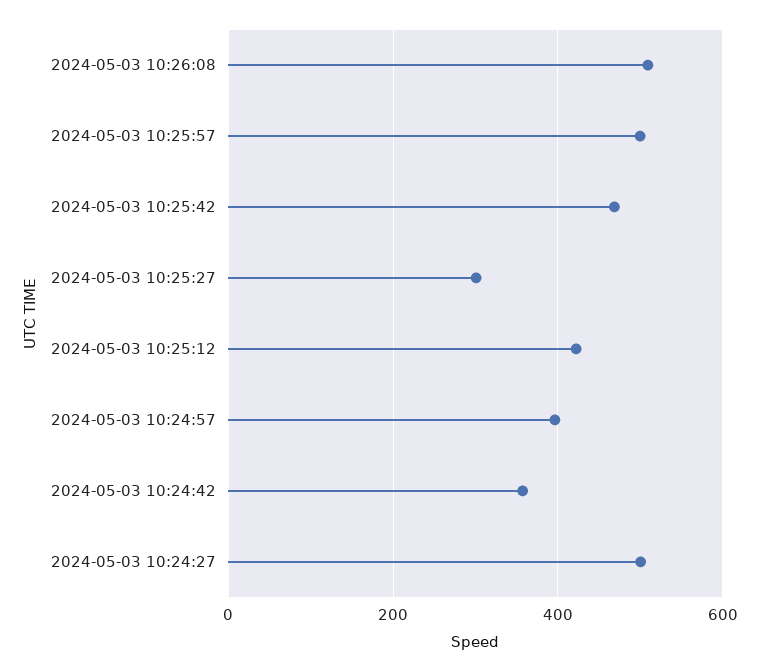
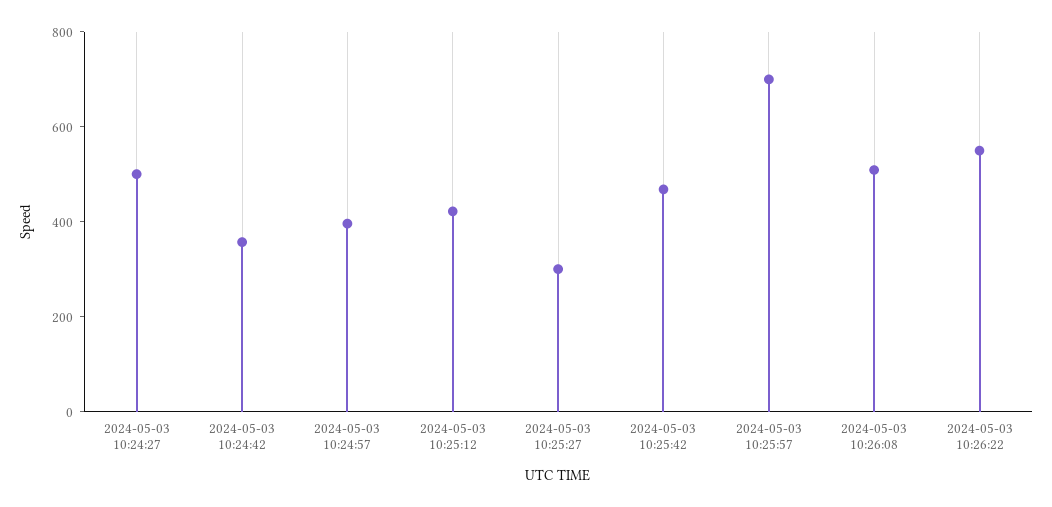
2024-05-03 10:25:57: 500 -> 700
2024-05-03 10:26:22: none -> 550

